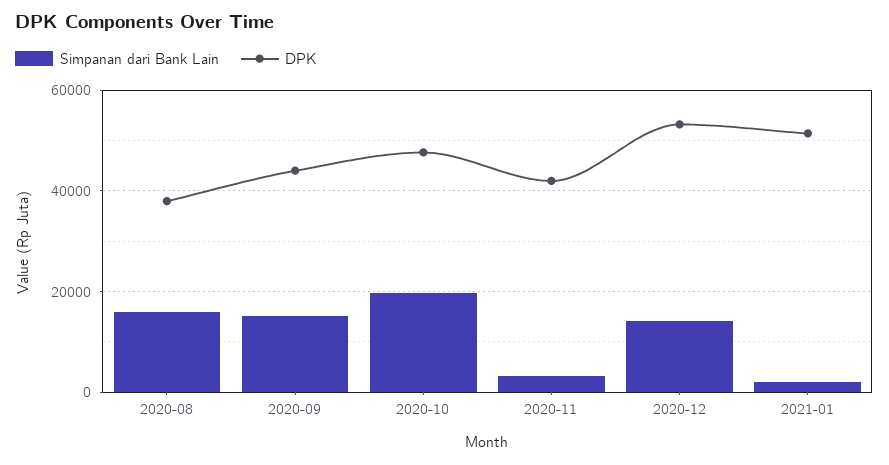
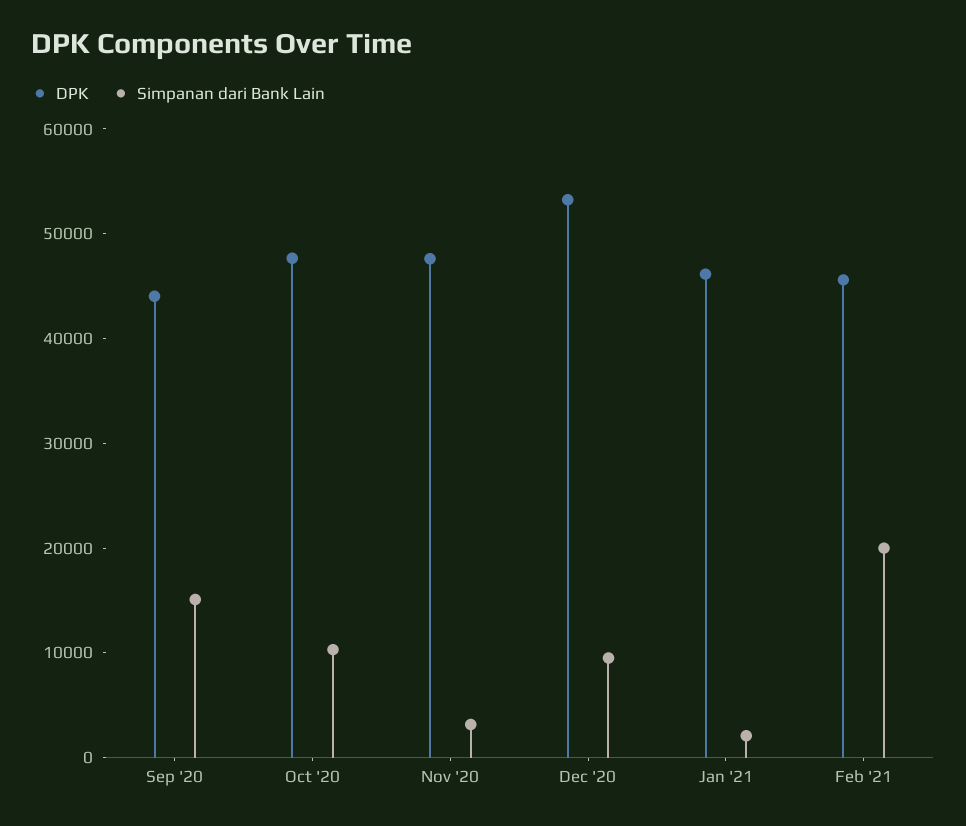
Simpanan dari Bank Lain, 2020-08: 16000 -> none
DPK, 2020-08: 38000 -> none
Simpanan dari Bank Lain, 2020-10: 20000 -> 10000
DPK, 2020-11: 42000 -> 48000
Simpanan dari Bank Lain, 2020-12: 14000 -> 10000
DPK, 2021-01: 52000 -> 46000
DPK, Feb '21: none -> 46000
Simpanan dari Bank Lain, Feb '21: none -> 20000

